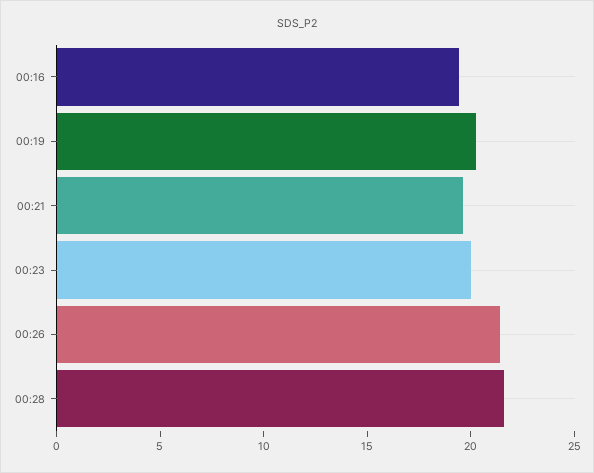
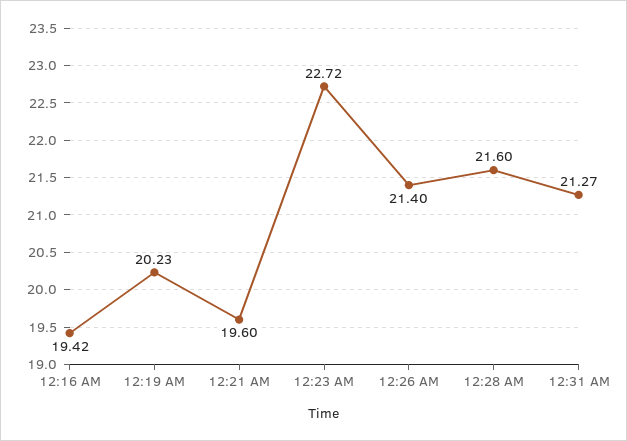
00:23: 20 -> 22.72
12:31 AM: none -> 21.27

